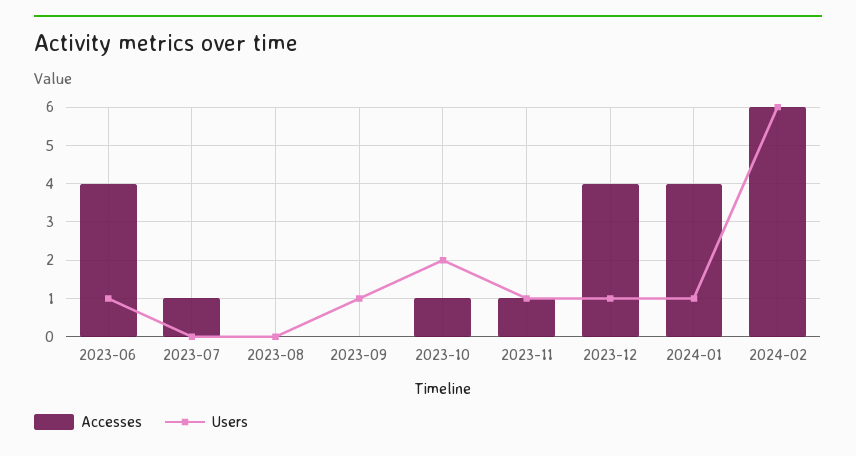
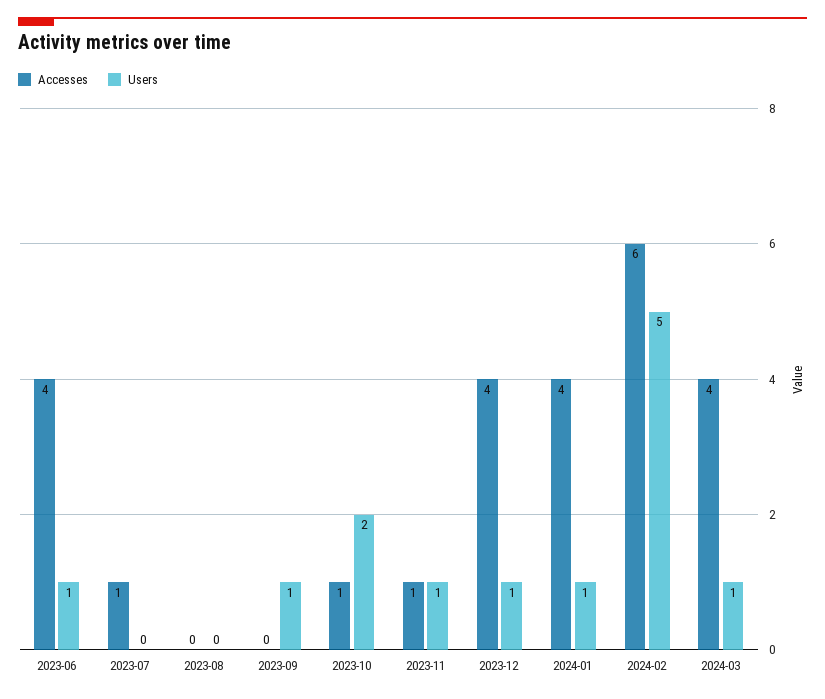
Users, 2024-02: 6 -> 5
Accesses, 2024-03: none -> 4
Users, 2024-03: none -> 1

